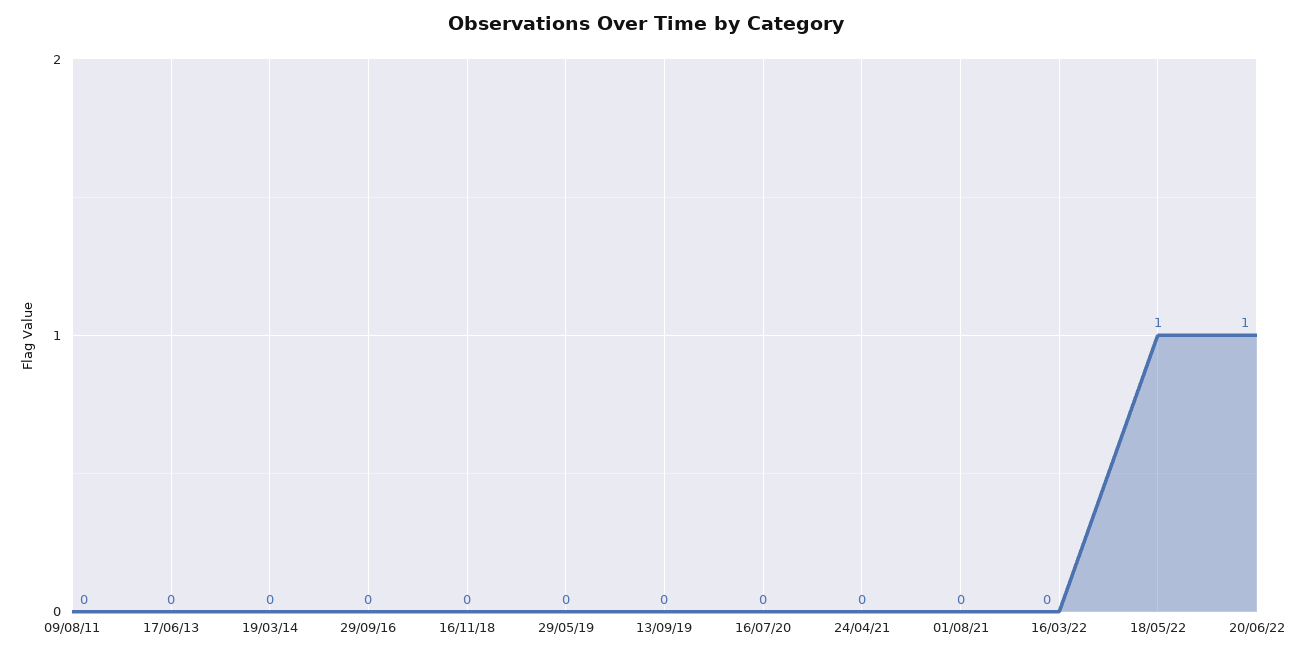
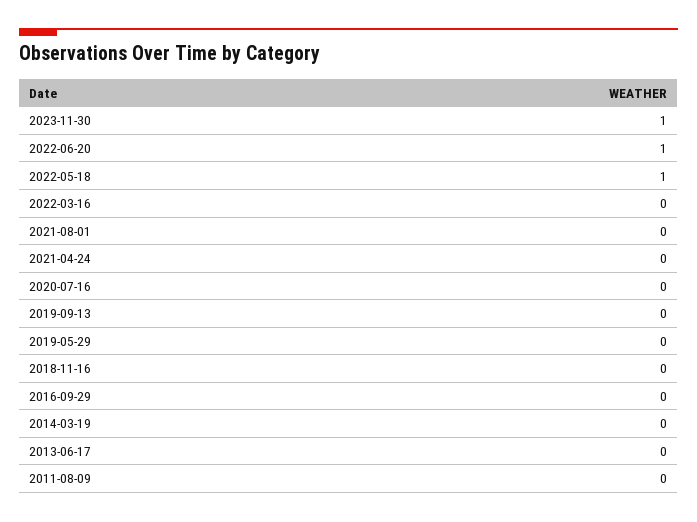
2023-11-30: none -> 1

